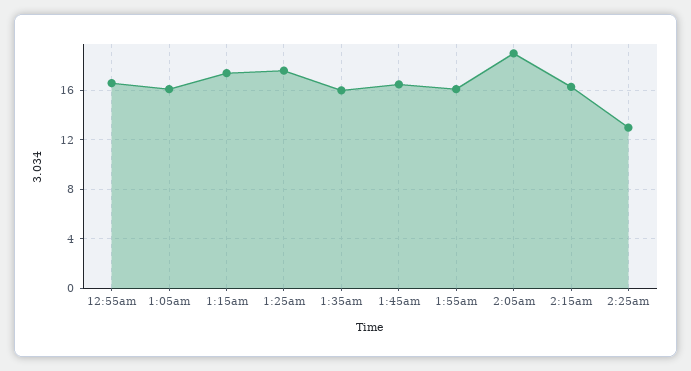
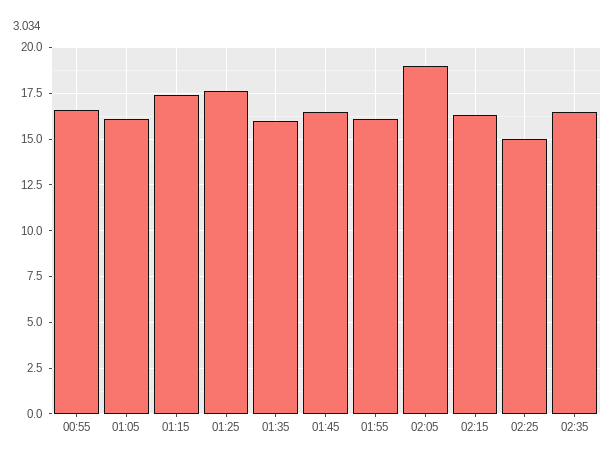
2:25am: 13 -> 15
02:35: none -> 16.5

